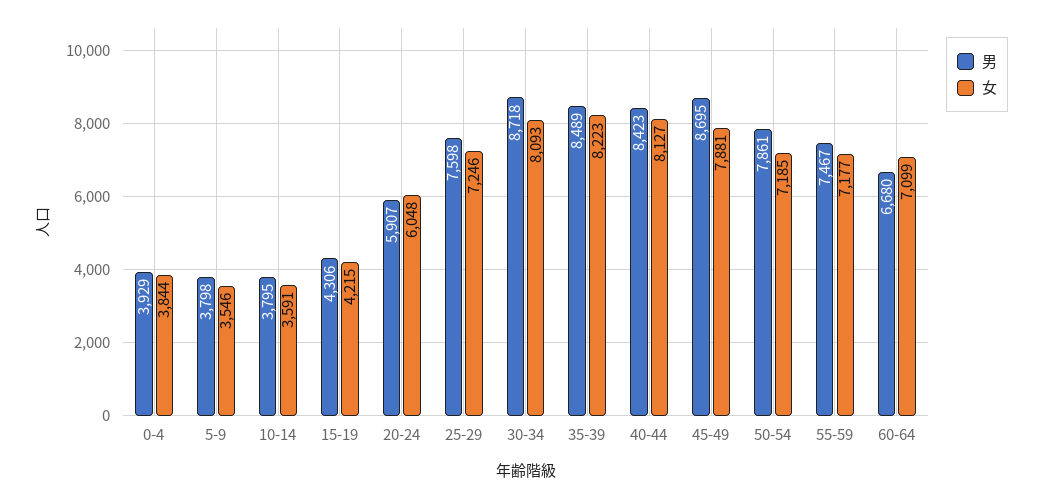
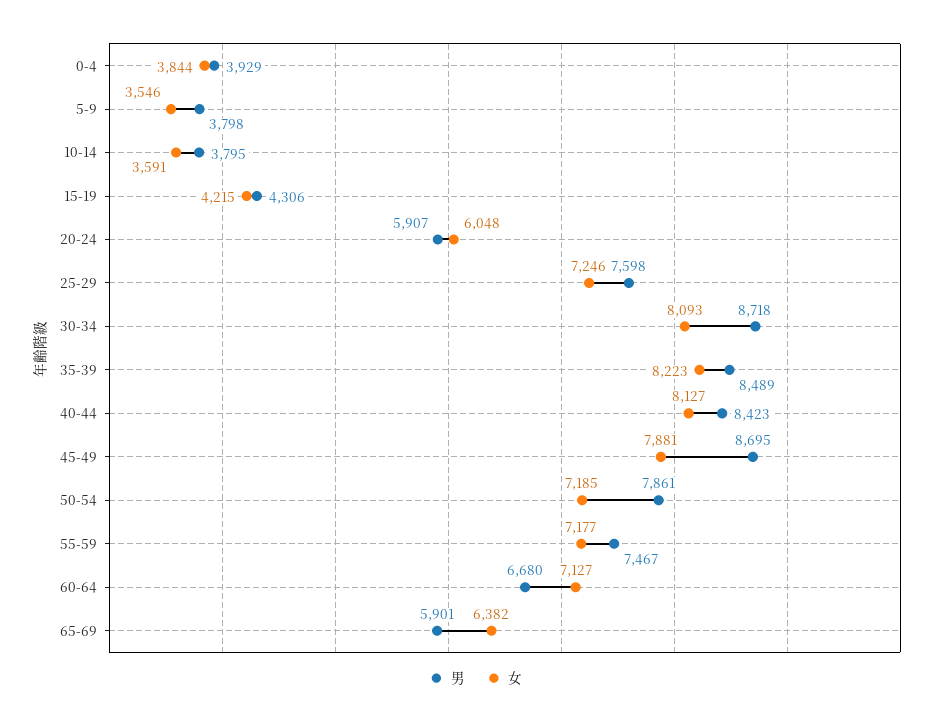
女, 60-64: 7099 -> 7127
男, 65-69: none -> 5901
女, 65-69: none -> 6382

